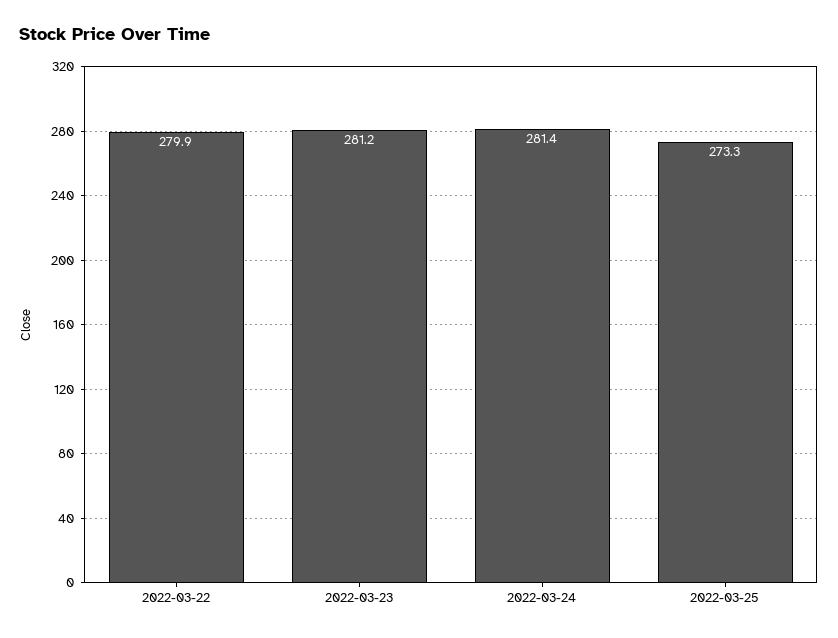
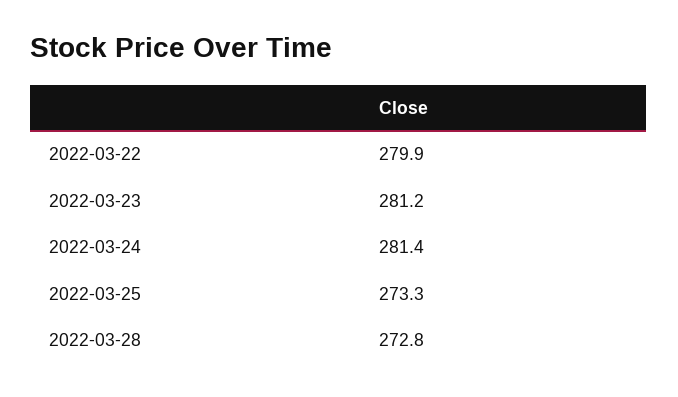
2022-03-28: none -> 272.8

